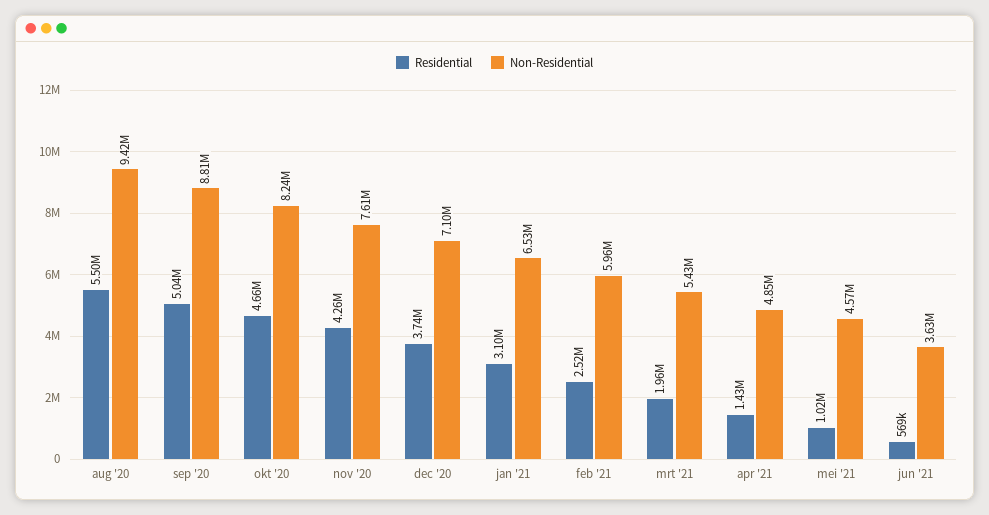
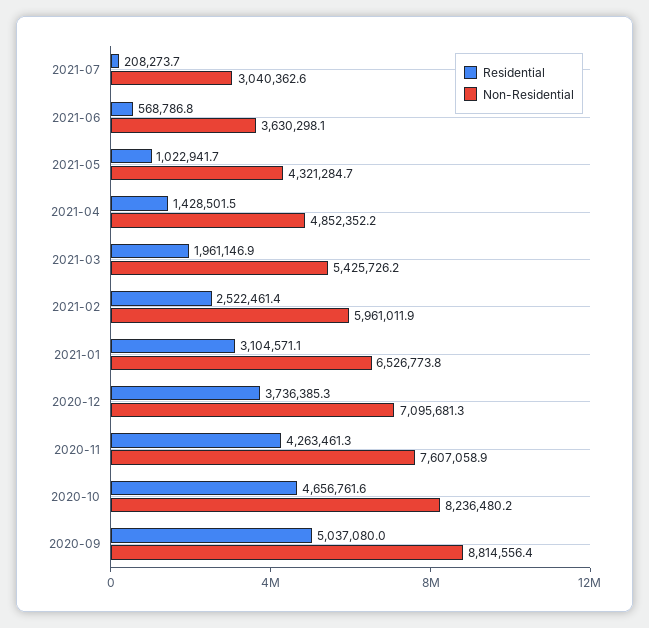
Residential, aug '20: 5500000 -> none
Non-Residential, aug '20: 9420000 -> none
Non-Residential, mei '21: 4570000 -> 4321284.7
Residential, 2021-07: none -> 208273.7
Non-Residential, 2021-07: none -> 3040362.6

